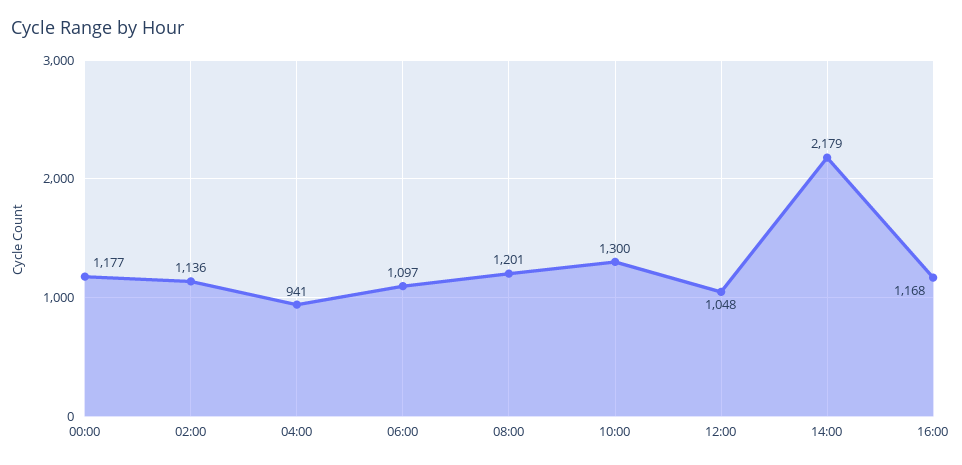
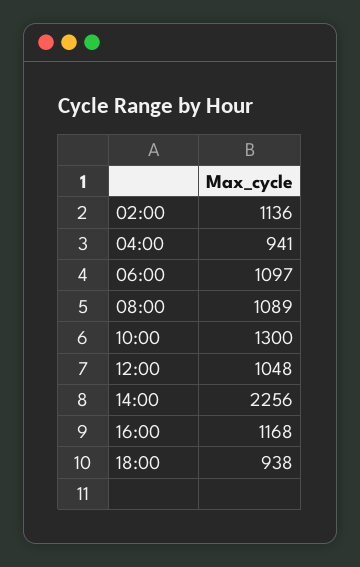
00:00: 1177 -> none
08:00: 1201 -> 1089
14:00: 2179 -> 2256
18:00: none -> 938

